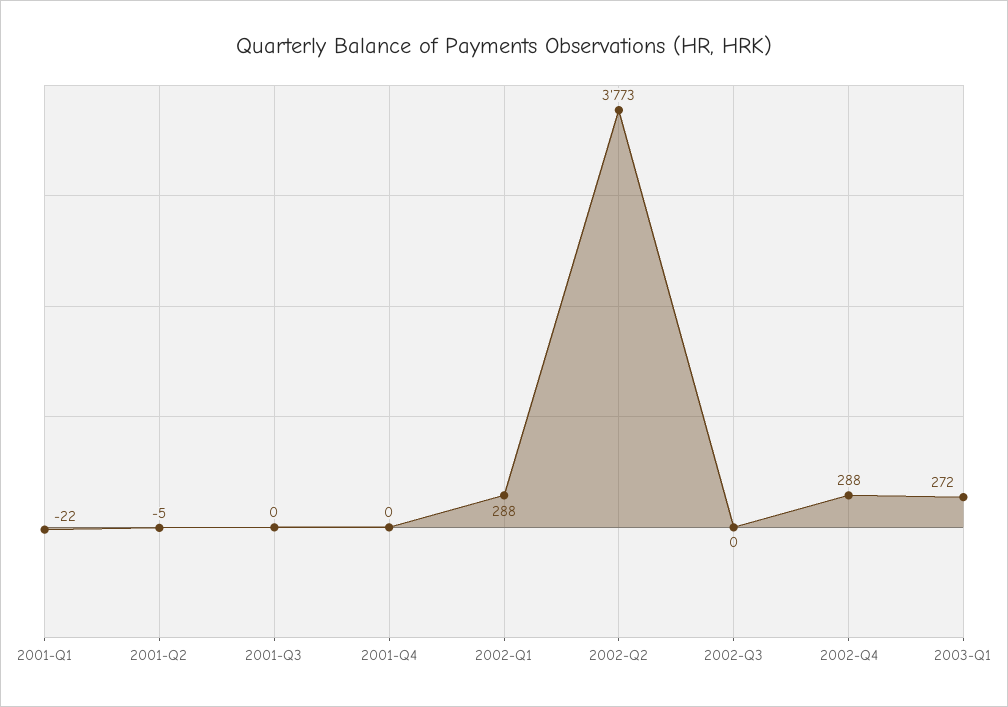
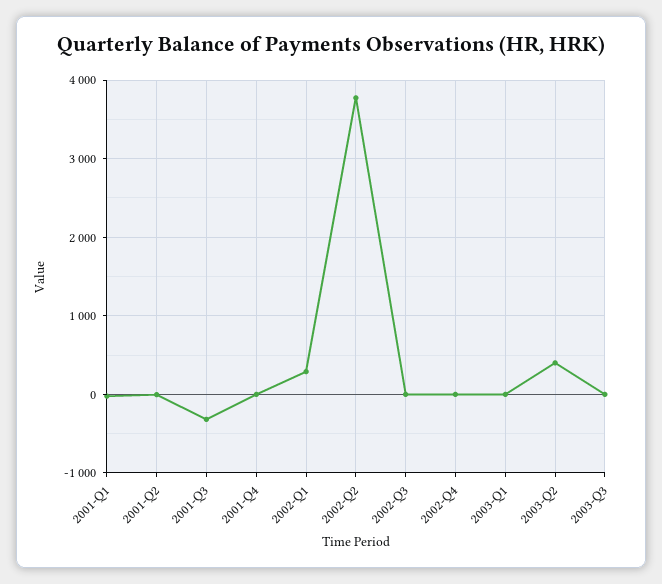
2001-Q3: 0 -> -300
2002-Q4: 288 -> 0
2003-Q1: 272 -> 0
2003-Q2: none -> 400
2003-Q3: none -> 0

